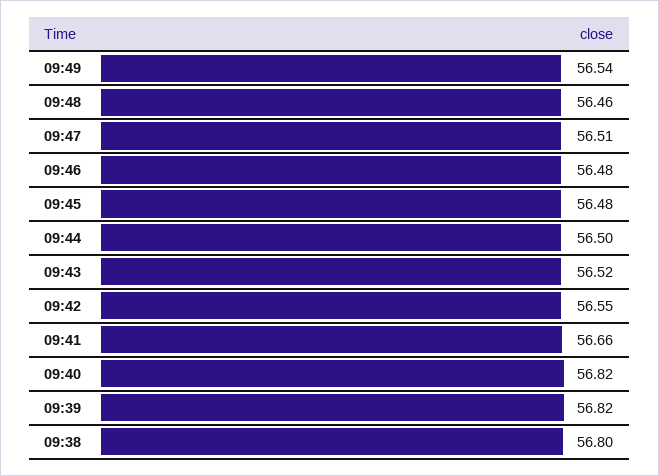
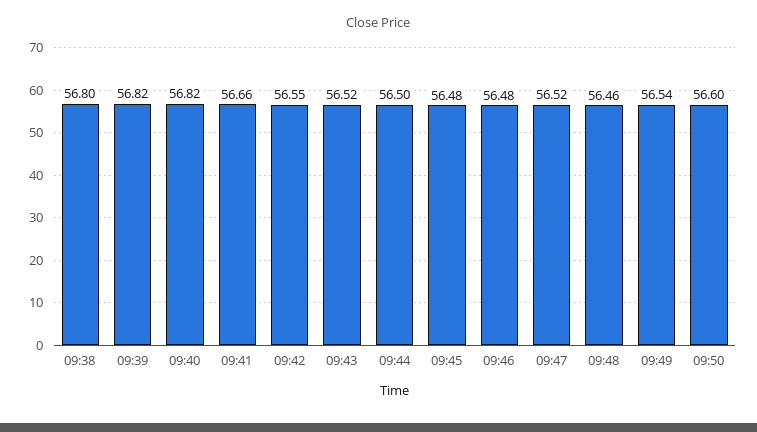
09:47: 56.51 -> 56.52
09:50: none -> 56.6

